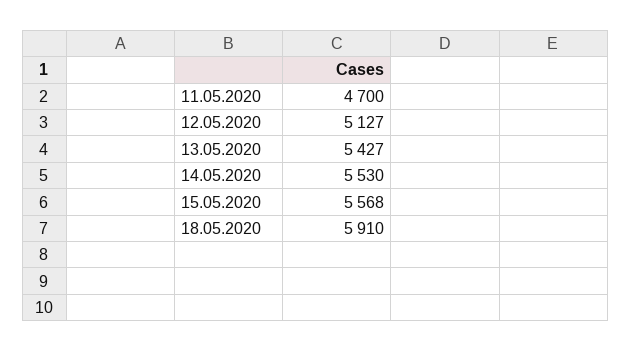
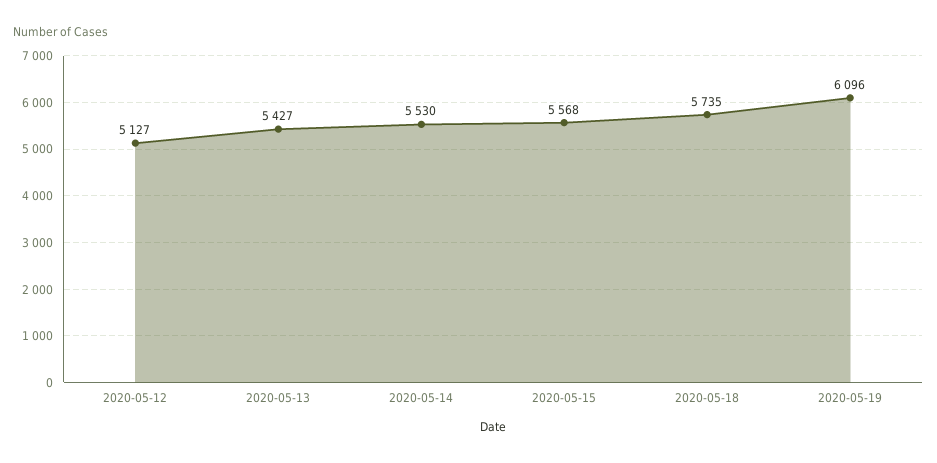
11.05.2020: 4700 -> none
18.05.2020: 5910 -> 5735
2020-05-19: none -> 6096

